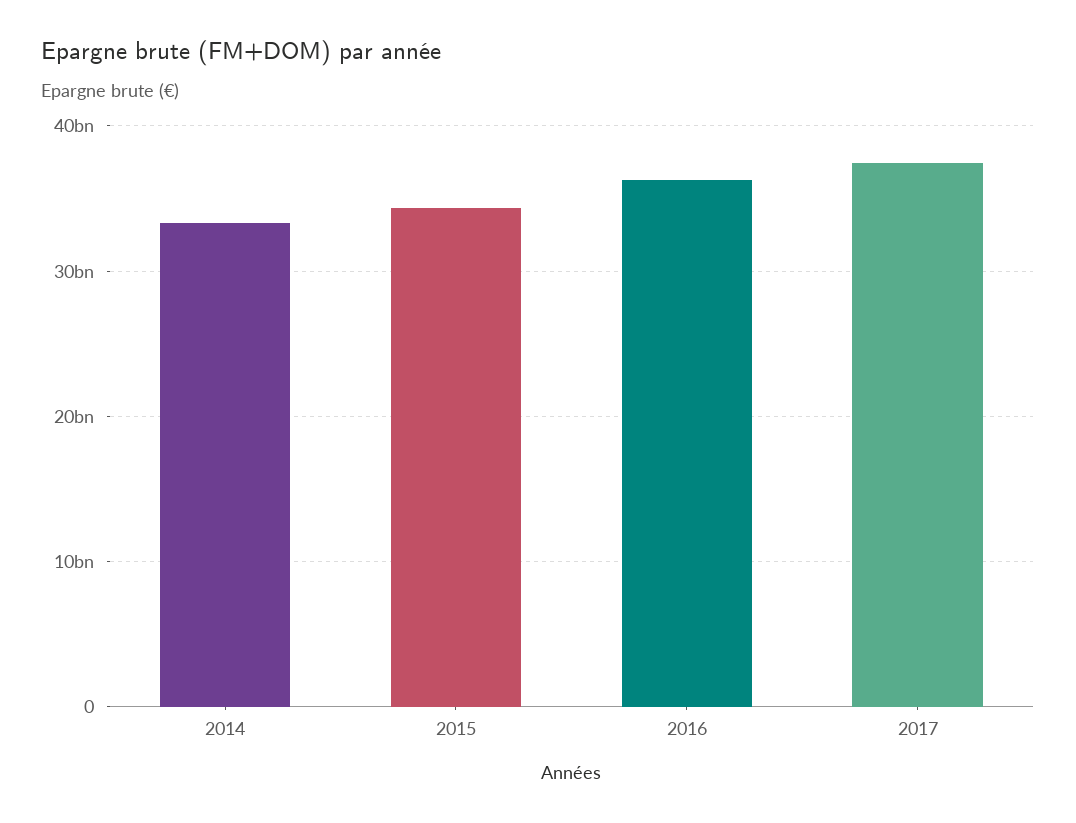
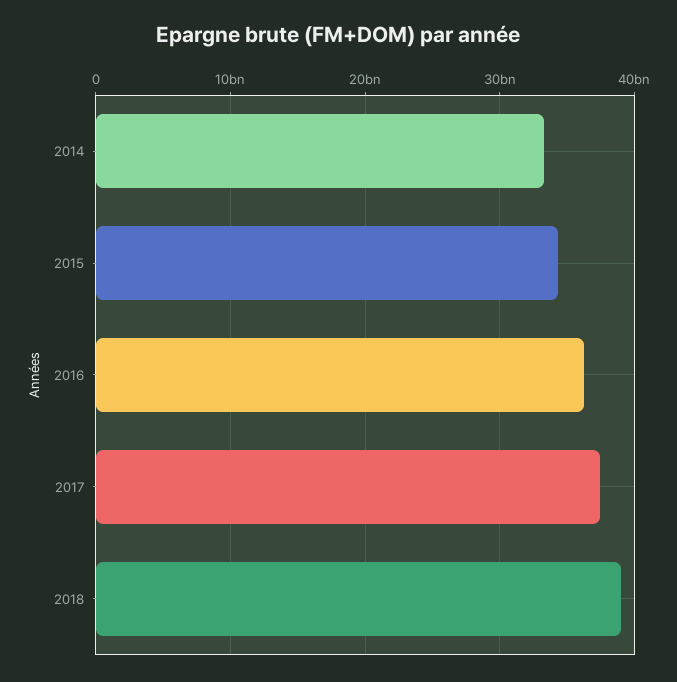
2018: none -> 39000000000

